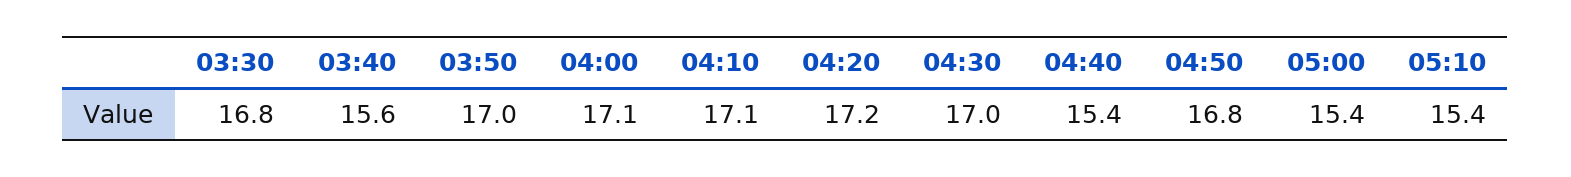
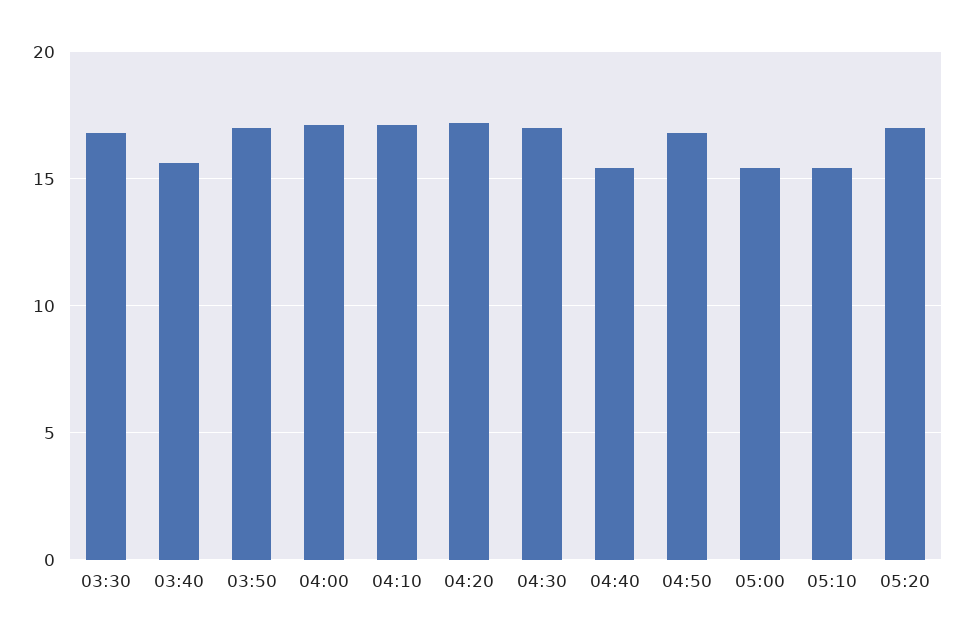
05:20: none -> 17

